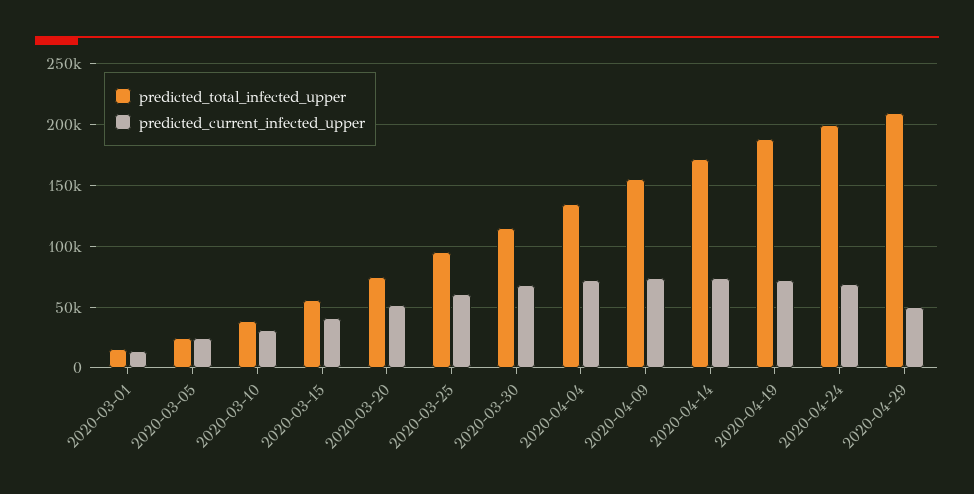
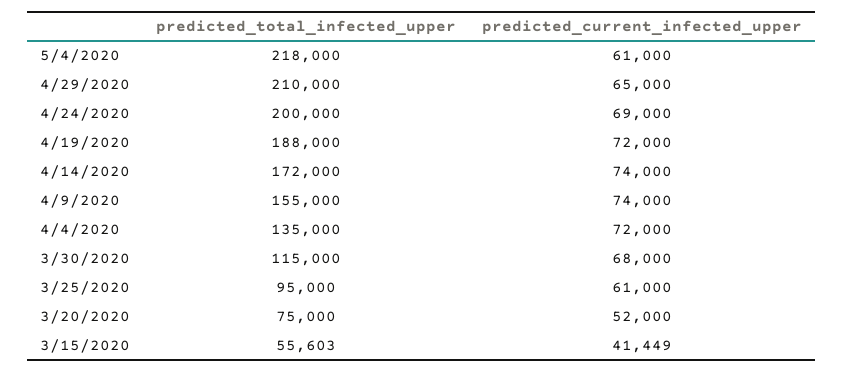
predicted_total_infected_upper, 2020-03-01: 15000 -> none
predicted_current_infected_upper, 2020-03-01: 15000 -> none
predicted_total_infected_upper, 2020-03-05: 25000 -> none
predicted_current_infected_upper, 2020-03-05: 25000 -> none
predicted_total_infected_upper, 2020-03-10: 40000 -> none
predicted_current_infected_upper, 2020-03-10: 30000 -> none
predicted_current_infected_upper, 2020-04-29: 50000 -> 65000
predicted_total_infected_upper, 5/4/2020: none -> 218000
predicted_current_infected_upper, 5/4/2020: none -> 61000

